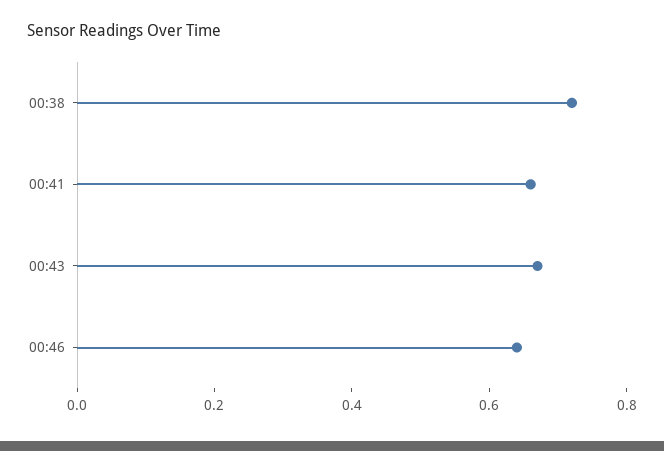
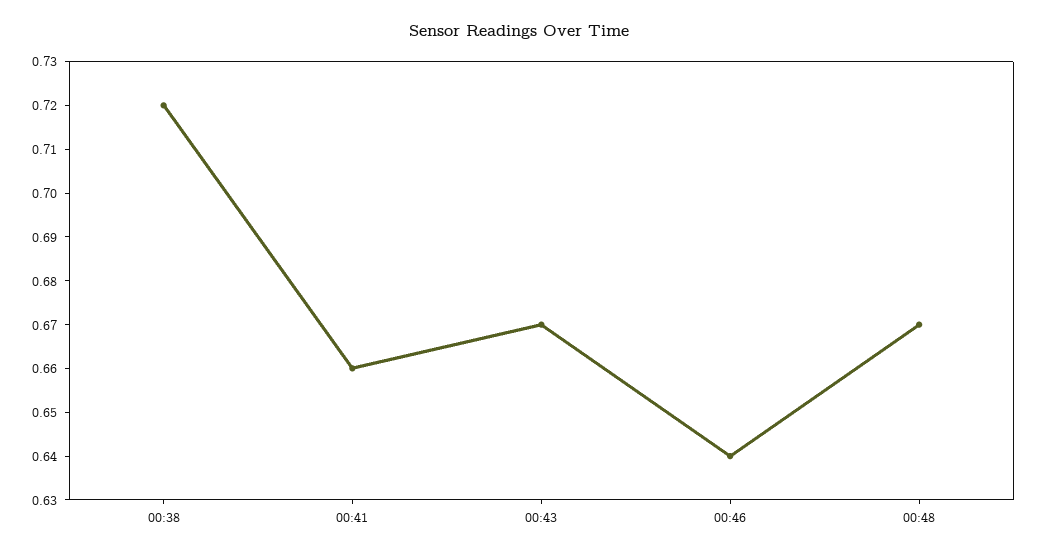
00:48: none -> 0.67

